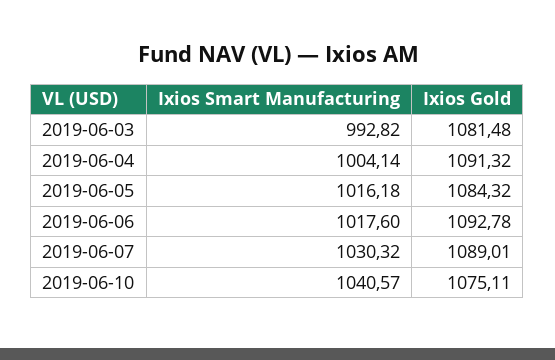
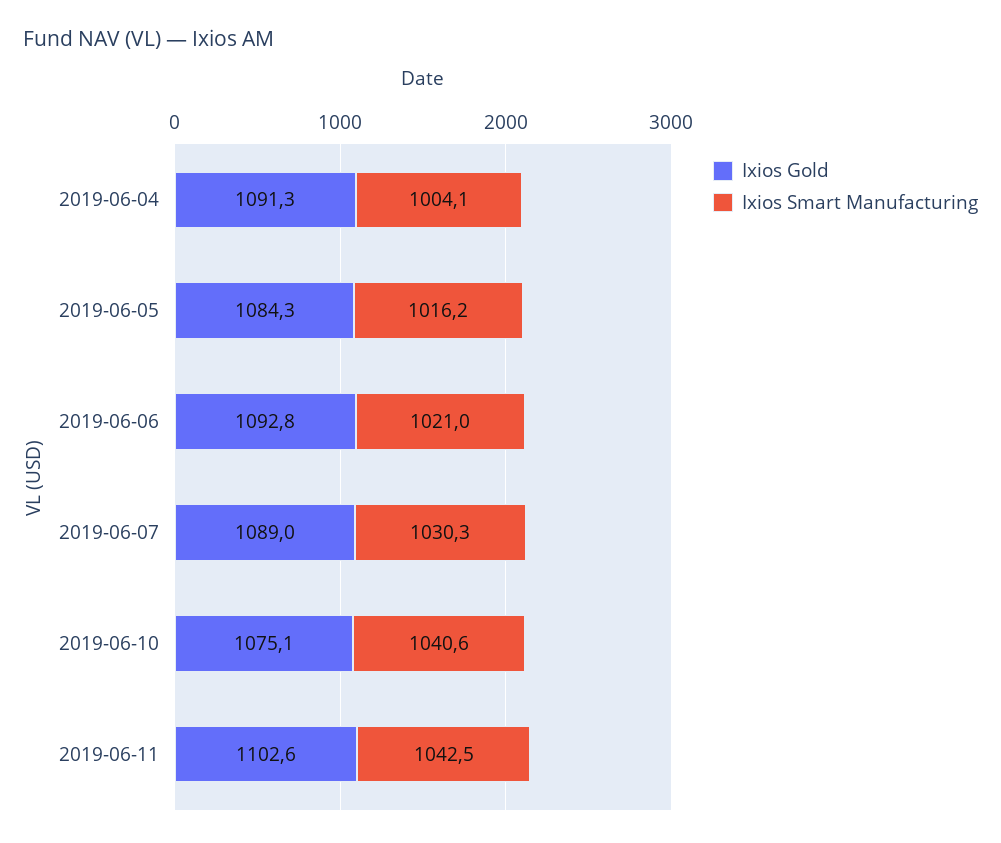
Ixios Smart Manufacturing, 2019-06-03: 992.82 -> none
Ixios Gold, 2019-06-03: 1081.48 -> none
Ixios Smart Manufacturing, 2019-06-06: 1017.6 -> 1021
Ixios Gold, 2019-06-11: none -> 1102.6
Ixios Smart Manufacturing, 2019-06-11: none -> 1042.5

